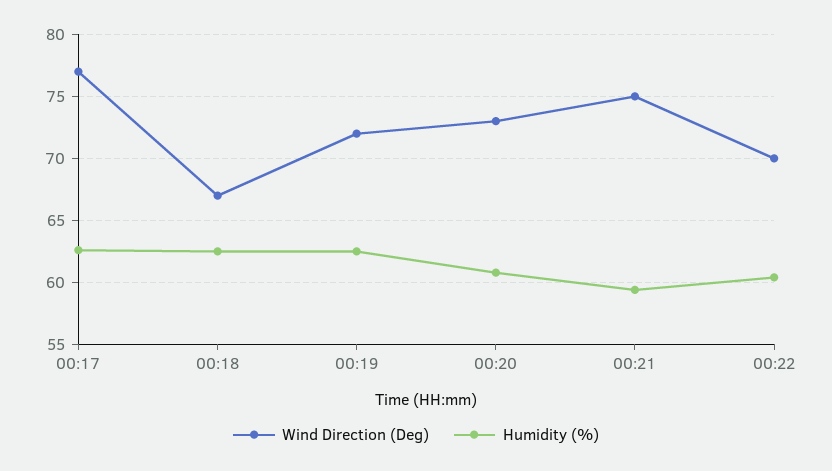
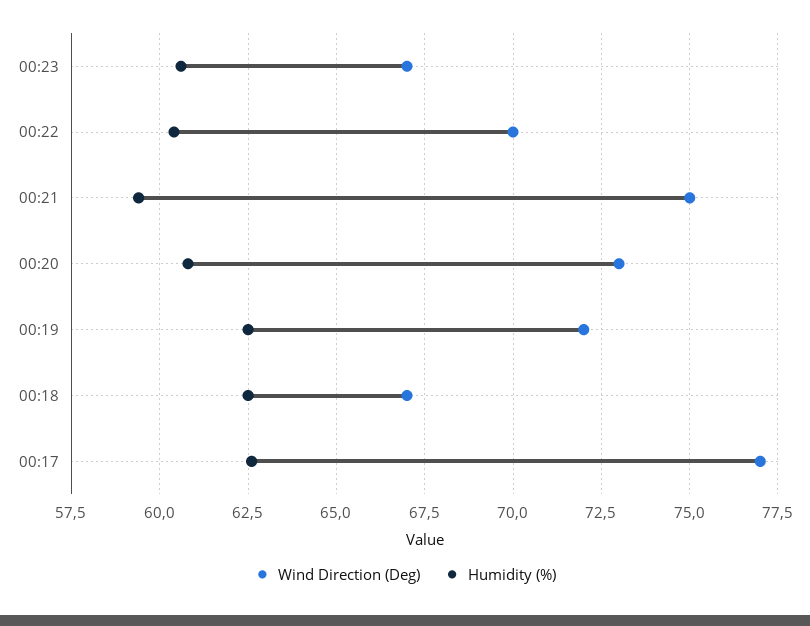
Wind Direction (Deg), 00:23: none -> 67
Humidity (%), 00:23: none -> 60.5

